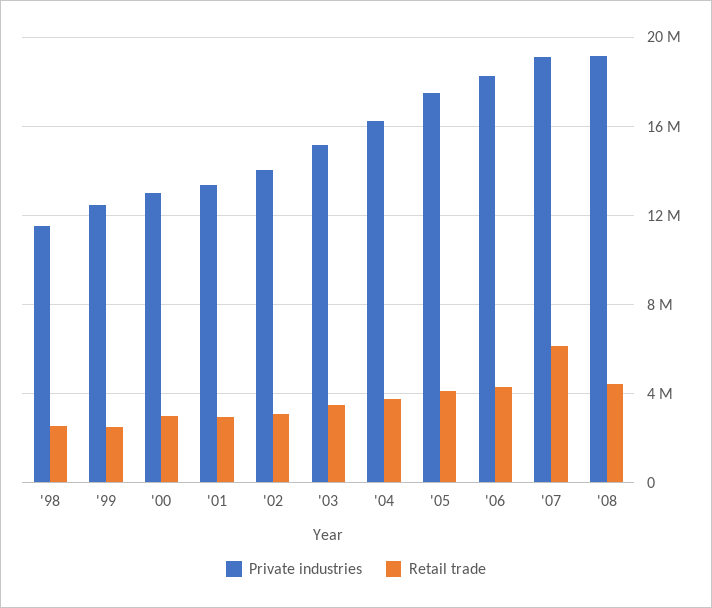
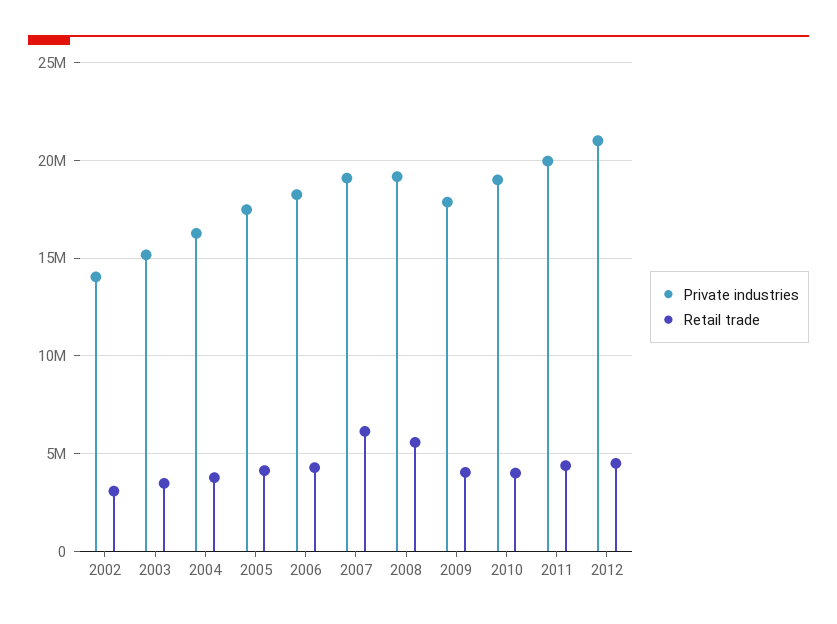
Private industries, '98: 11500000 -> none
Retail trade, '98: 2500000 -> none
Private industries, '99: 12500000 -> none
Retail trade, '99: 2500000 -> none
Private industries, '00: 13000000 -> none
Retail trade, '00: 3000000 -> none
Private industries, '01: 13500000 -> none
Retail trade, '01: 3000000 -> none
Retail trade, '08: 4500000 -> 5500000
Private industries, 2009: none -> 18000000
Retail trade, 2009: none -> 4000000
Private industries, 2010: none -> 19000000
Retail trade, 2010: none -> 4000000
Private industries, 2011: none -> 20000000
Retail trade, 2011: none -> 4500000
Private industries, 2012: none -> 21000000
Retail trade, 2012: none -> 4500000

